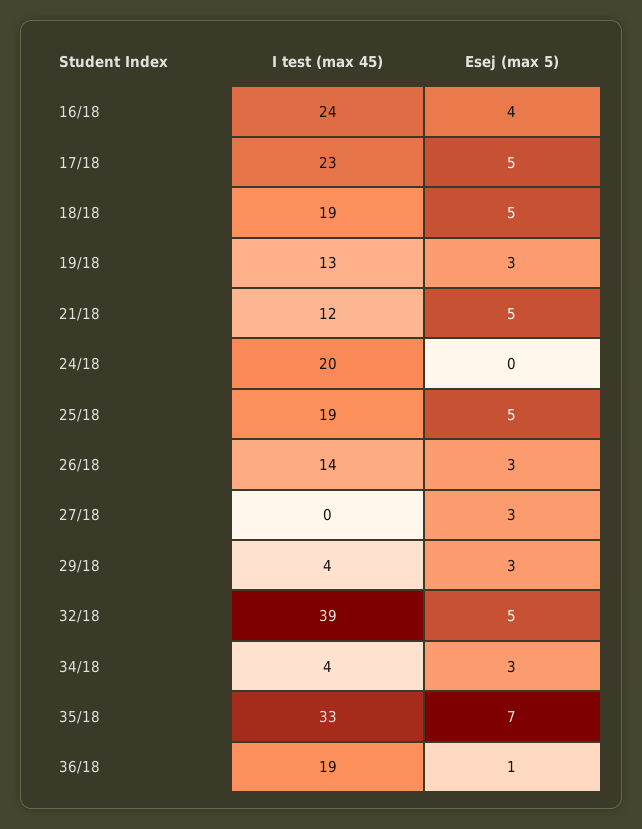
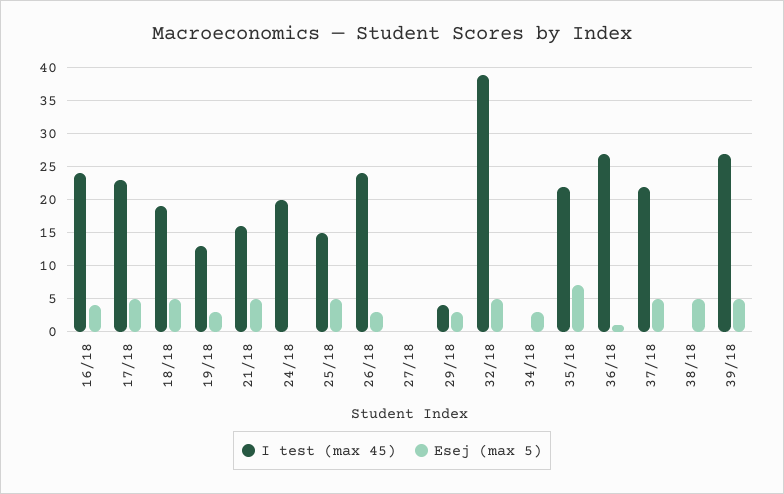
I test (max 45), 21/18: 12 -> 16
I test (max 45), 25/18: 19 -> 15
I test (max 45), 26/18: 14 -> 24
Esej (max 5), 27/18: 3 -> 0
I test (max 45), 34/18: 4 -> 0
I test (max 45), 35/18: 33 -> 22
I test (max 45), 36/18: 19 -> 27
I test (max 45), 37/18: none -> 22
Esej (max 5), 37/18: none -> 5
I test (max 45), 38/18: none -> 0
Esej (max 5), 38/18: none -> 5
I test (max 45), 39/18: none -> 27
Esej (max 5), 39/18: none -> 5

